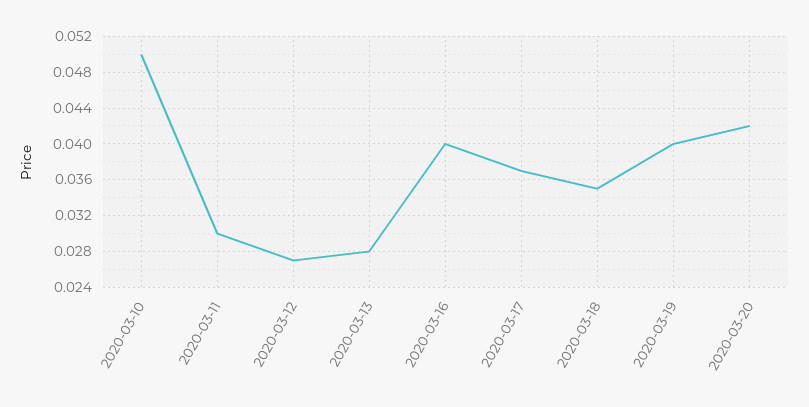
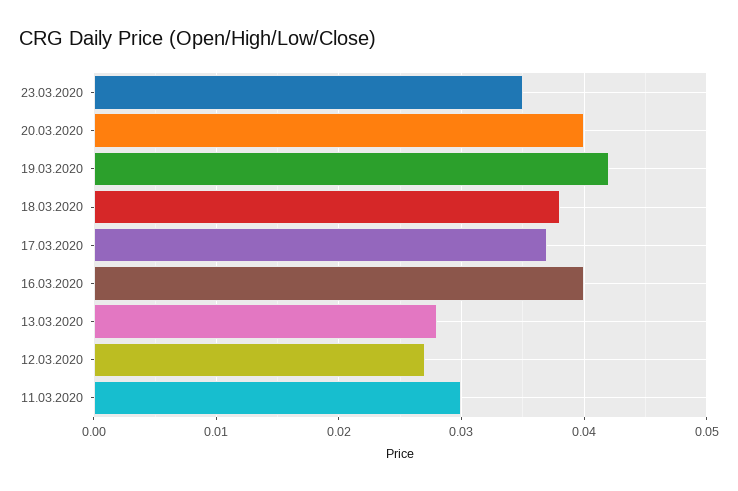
2020-03-10: 0.05 -> none
2020-03-18: 0.035 -> 0.038
2020-03-19: 0.04 -> 0.042
2020-03-20: 0.042 -> 0.04
23.03.2020: none -> 0.035

